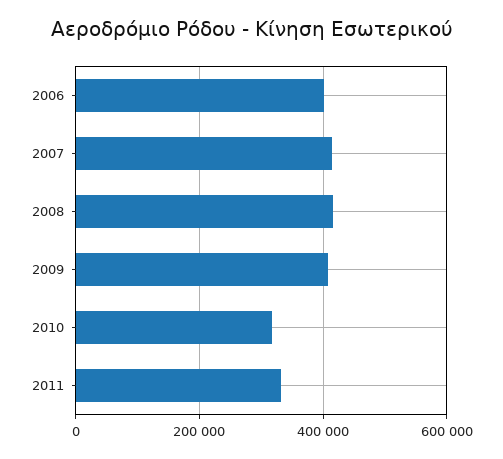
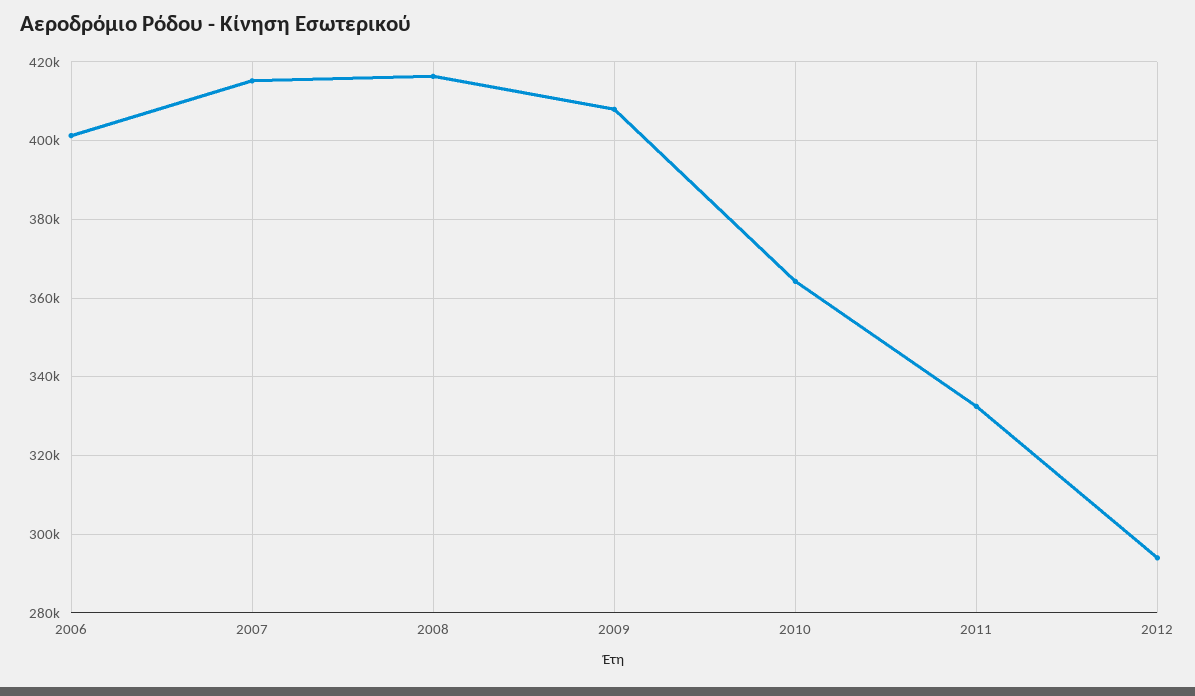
2010: 320000 -> 364000
2012: none -> 294000

